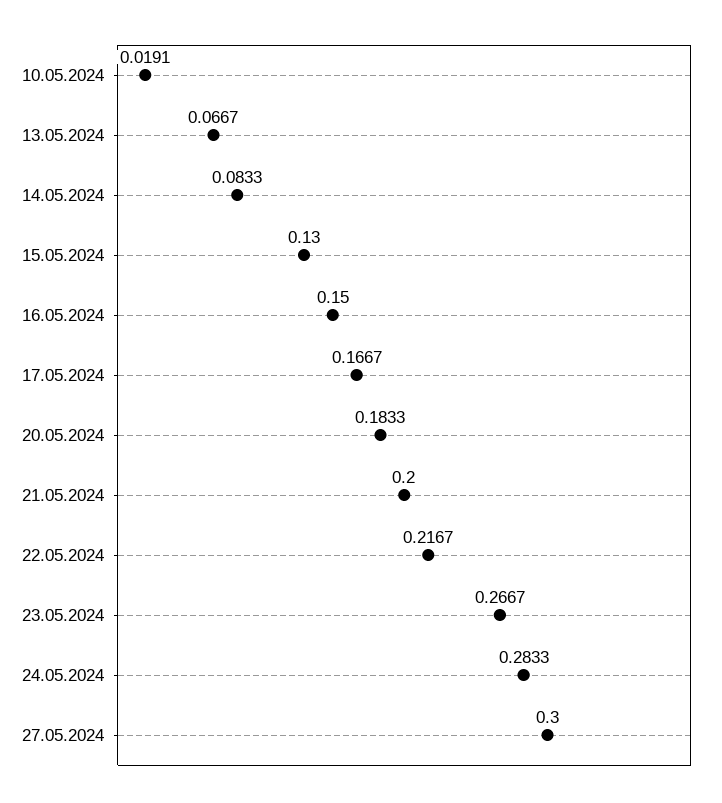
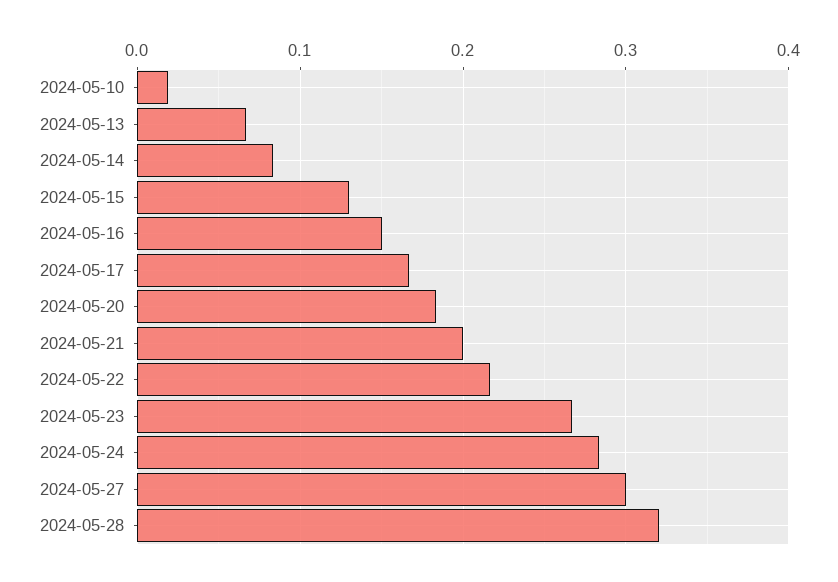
2024-05-28: none -> 0.32

